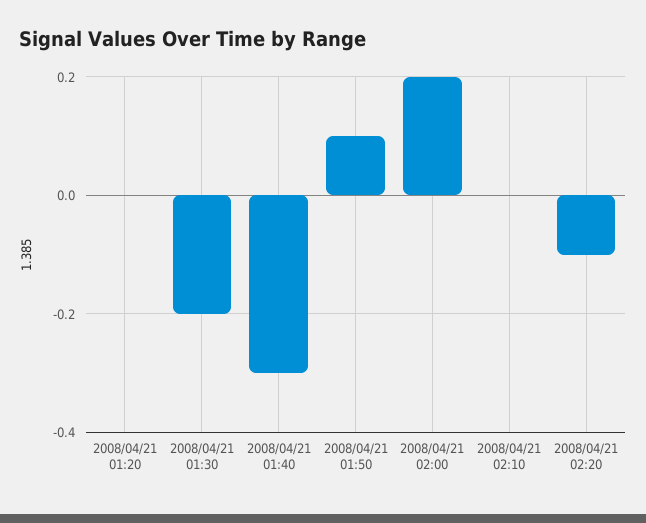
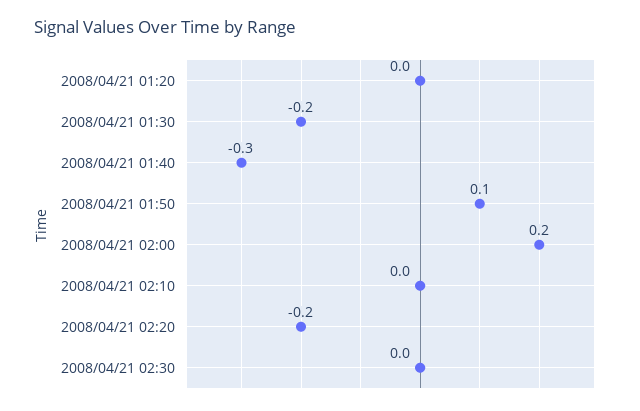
2008/04/21 02:20: -0.1 -> -0.2
2008/04/21 02:30: none -> 0

